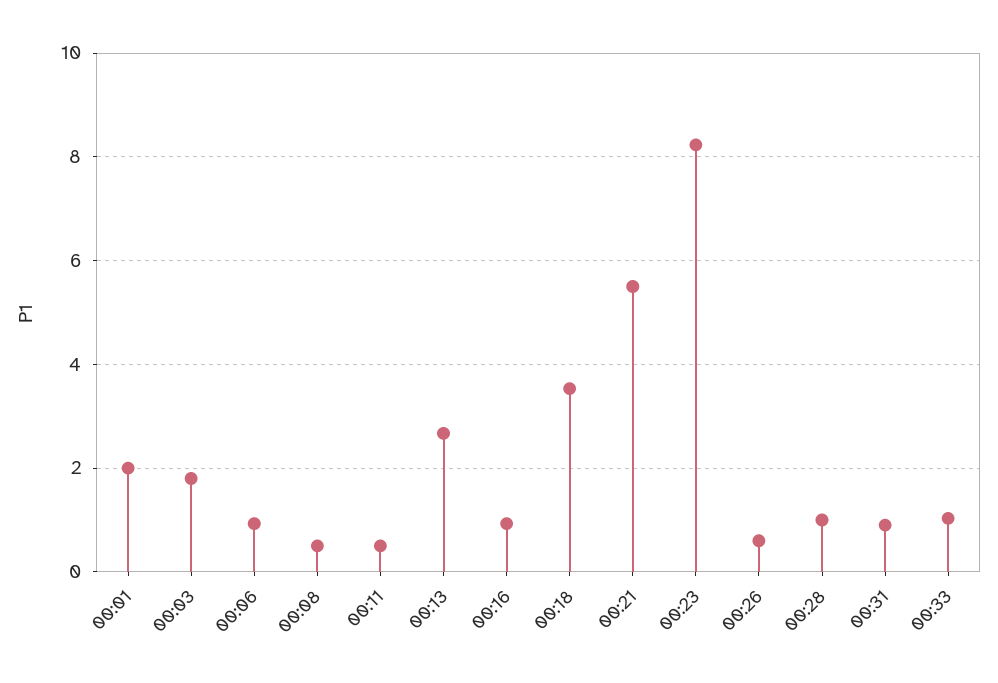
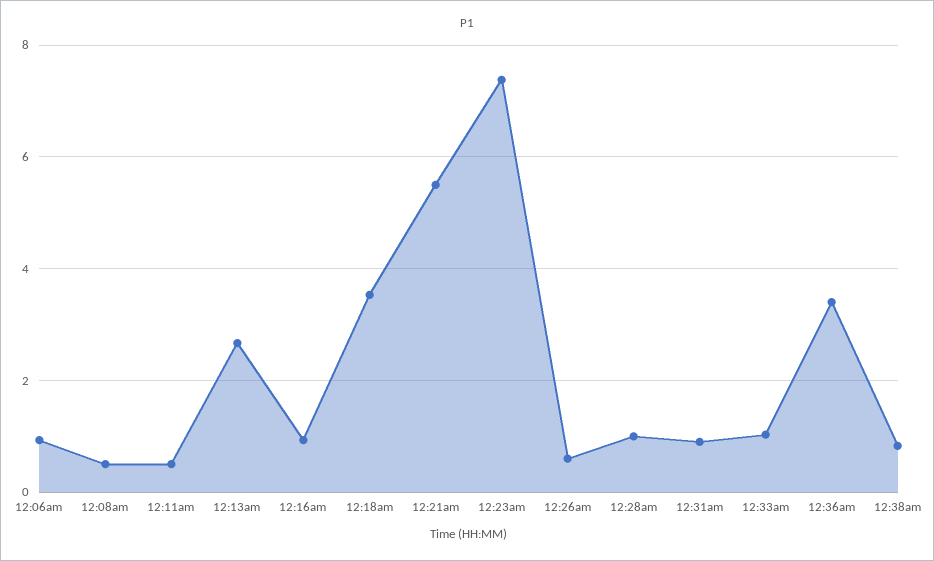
00:01: 2 -> none
00:03: 1.8 -> none
00:23: 8.2 -> 7.4
12:36am: none -> 3.4
12:38am: none -> 0.8

